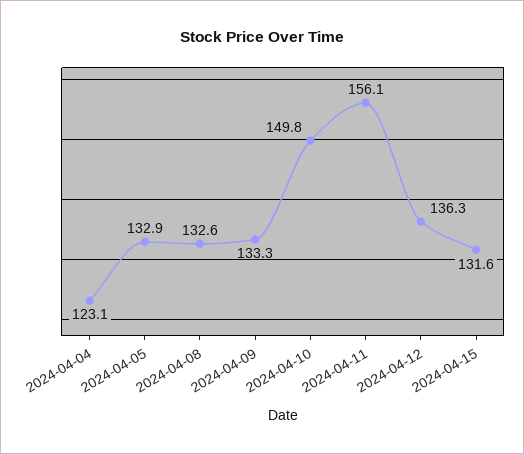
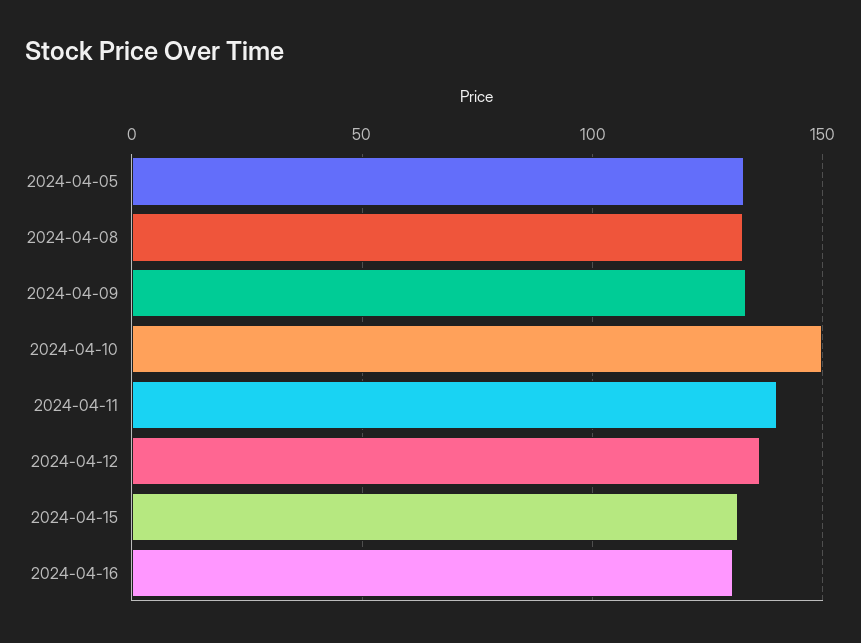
2024-04-04: 123.1 -> none
2024-04-11: 156.1 -> 140
2024-04-16: none -> 130

